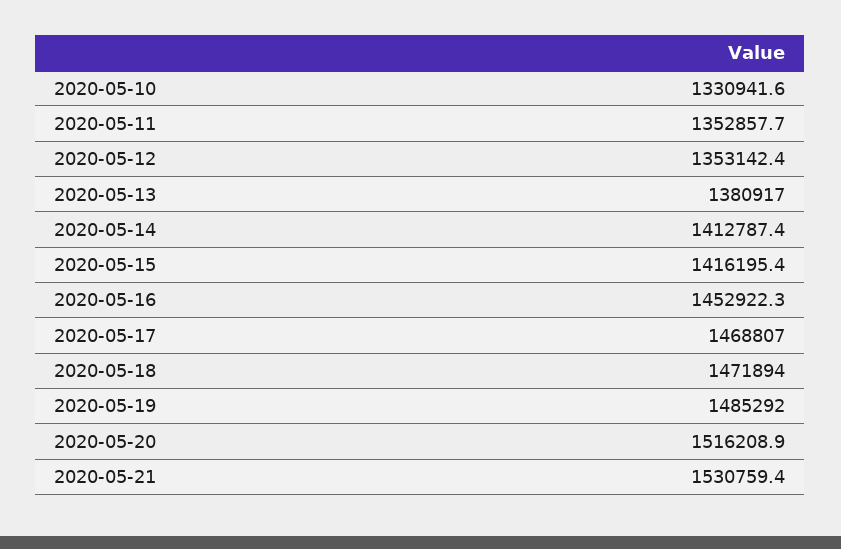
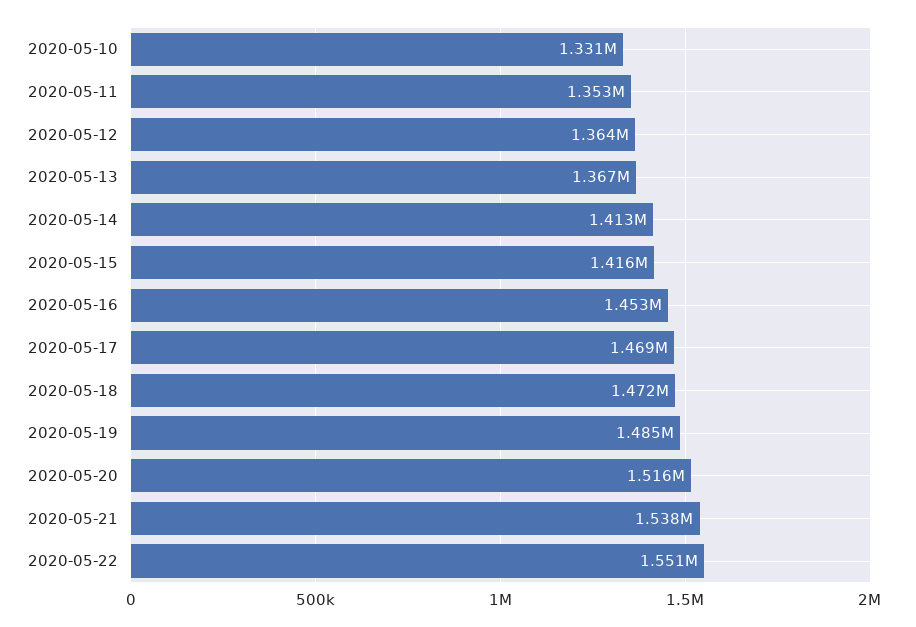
2020-05-12: 1353142.4 -> 1364000
2020-05-13: 1380917 -> 1367000
2020-05-21: 1530759.4 -> 1538000
2020-05-22: none -> 1551000

